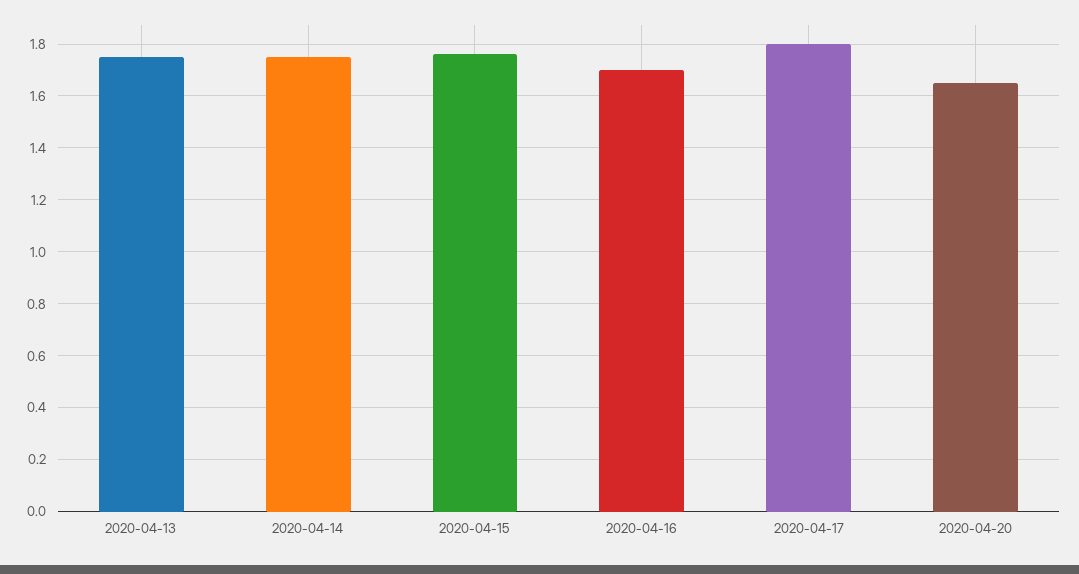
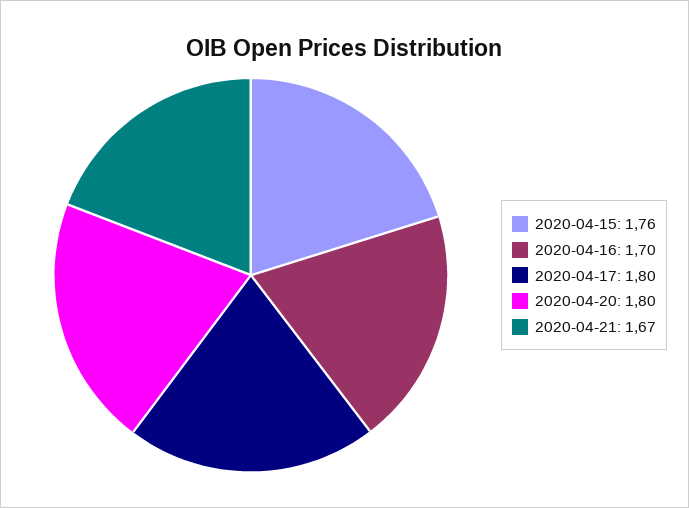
2020-04-13: 1.75 -> none
2020-04-14: 1.75 -> none
2020-04-20: 1.65 -> 1.8
2020-04-21: none -> 1.67

